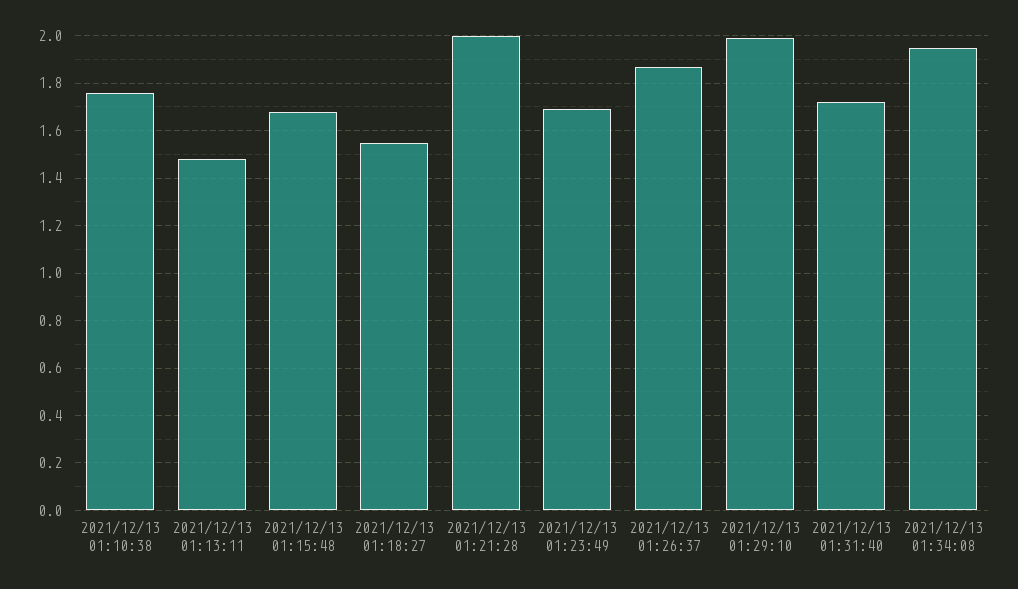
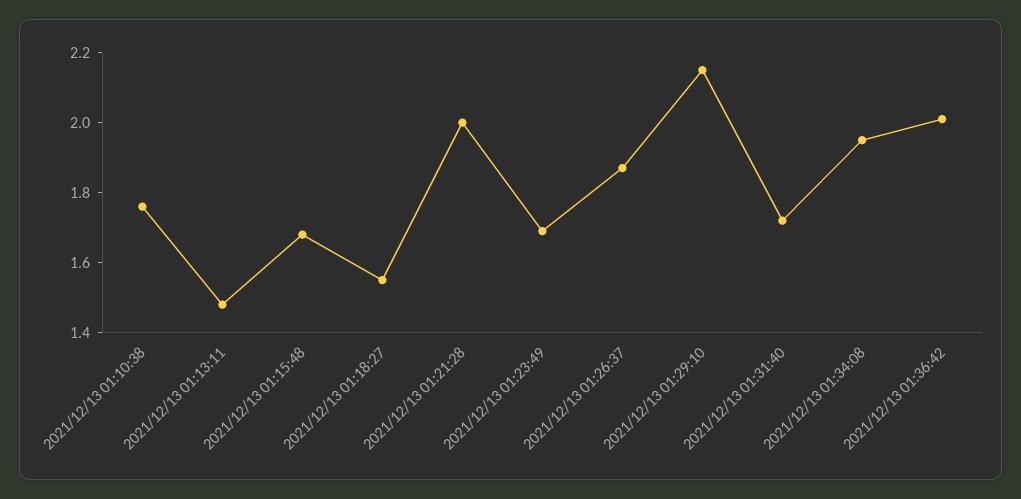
2021/12/13 01:29:10: 2 -> 2.15
2021/12/13 01:36:42: none -> 2

